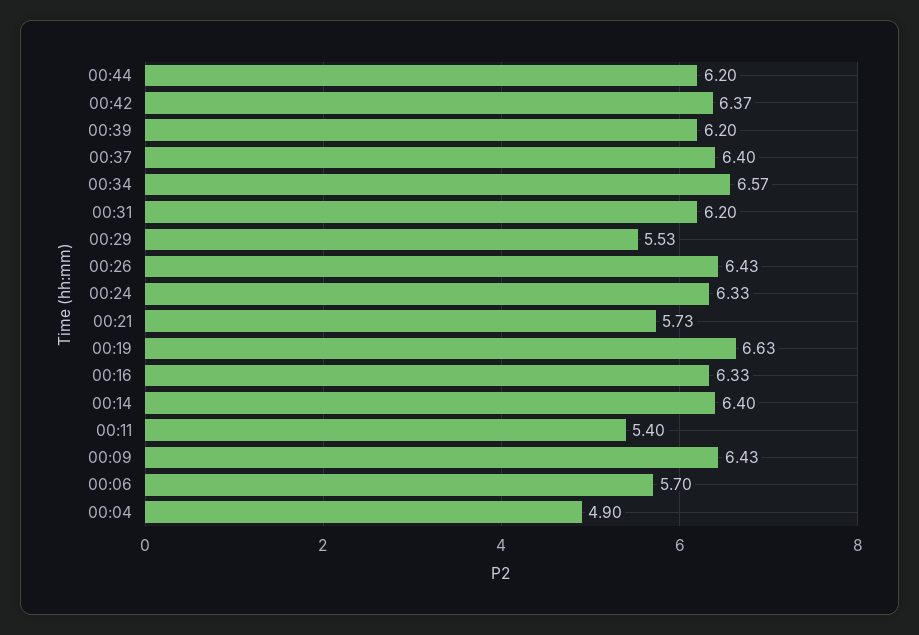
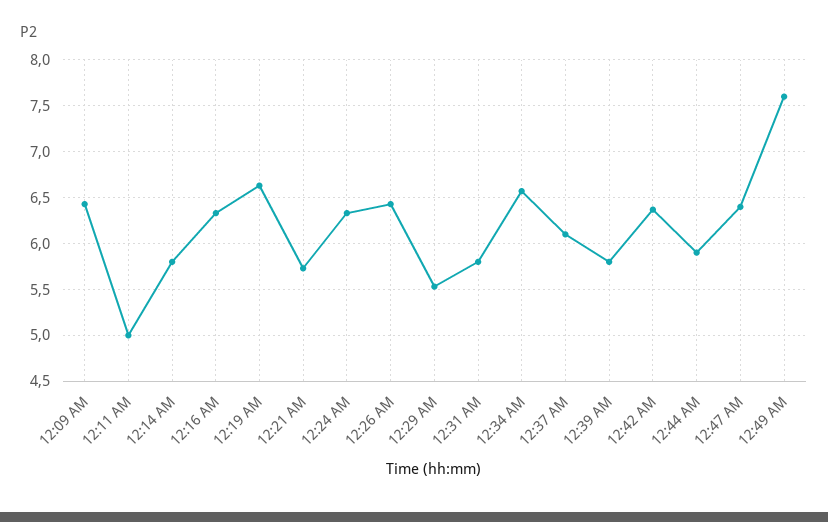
00:44: 6.2 -> 5.9
00:39: 6.2 -> 5.8
00:37: 6.4 -> 6.1
00:31: 6.2 -> 5.8
00:14: 6.4 -> 5.8
00:11: 5.4 -> 5
00:06: 5.7 -> none
00:04: 4.9 -> none
12:47 AM: none -> 6.4
12:49 AM: none -> 7.6

